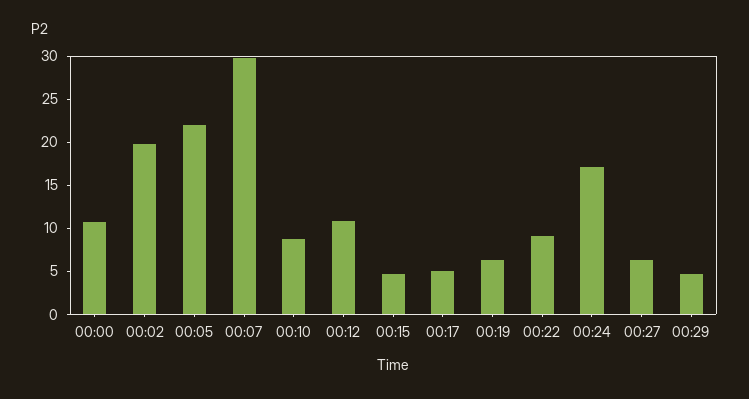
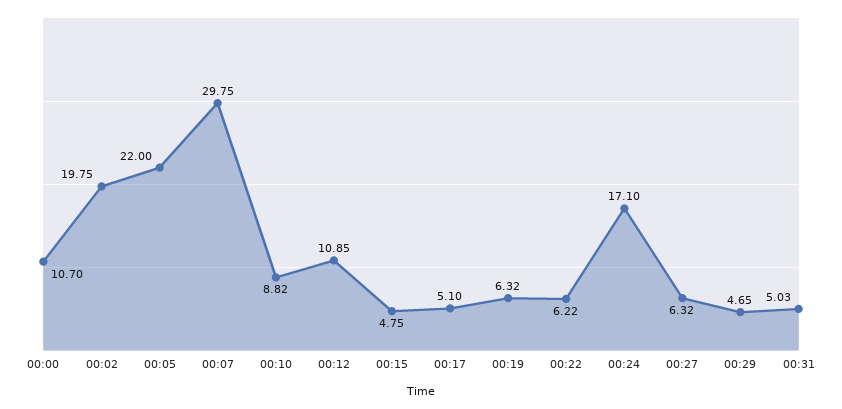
00:22: 9 -> 6.22
00:31: none -> 5.03

